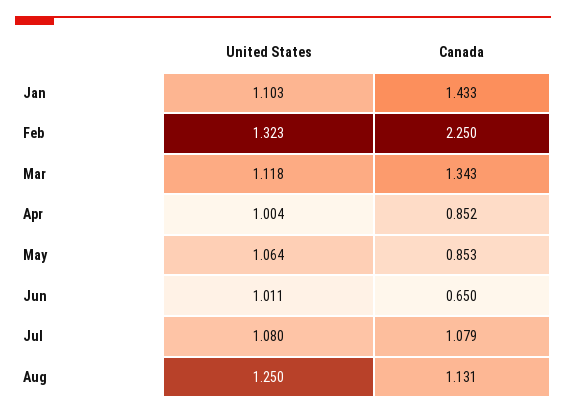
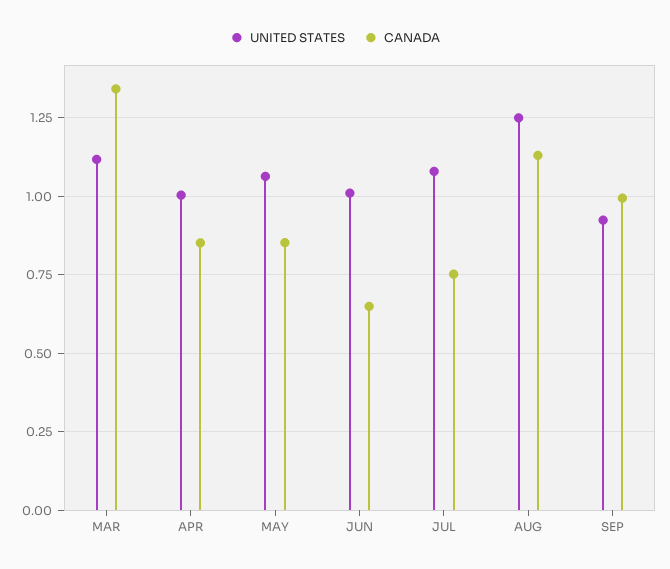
United States, Jan: 1.103 -> none
Canada, Jan: 1.433 -> none
United States, Feb: 1.323 -> none
Canada, Feb: 2.25 -> none
Canada, Jul: 1.079 -> 0.75
United States, SEP: none -> 0.925
Canada, SEP: none -> 1

